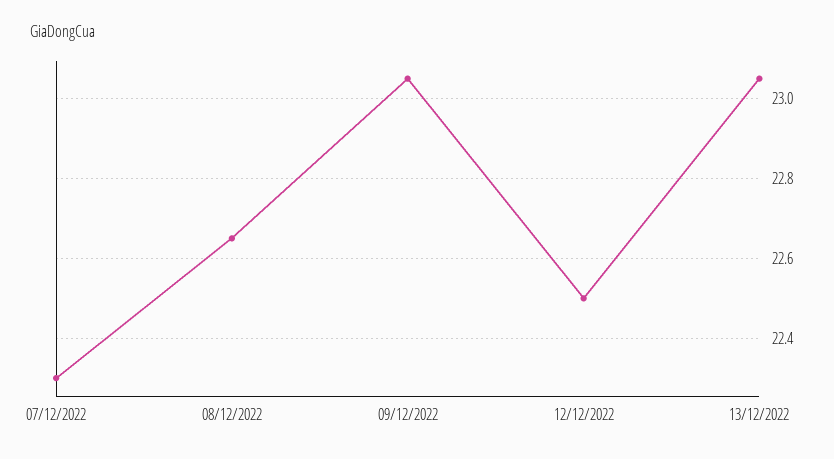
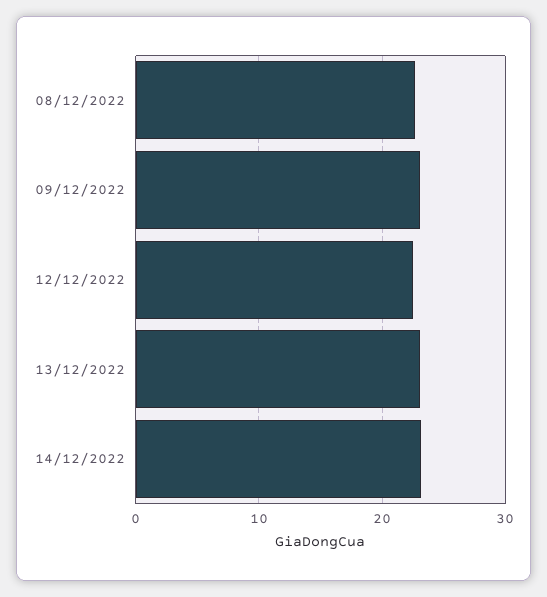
07/12/2022: 22.3 -> none
14/12/2022: none -> 23

